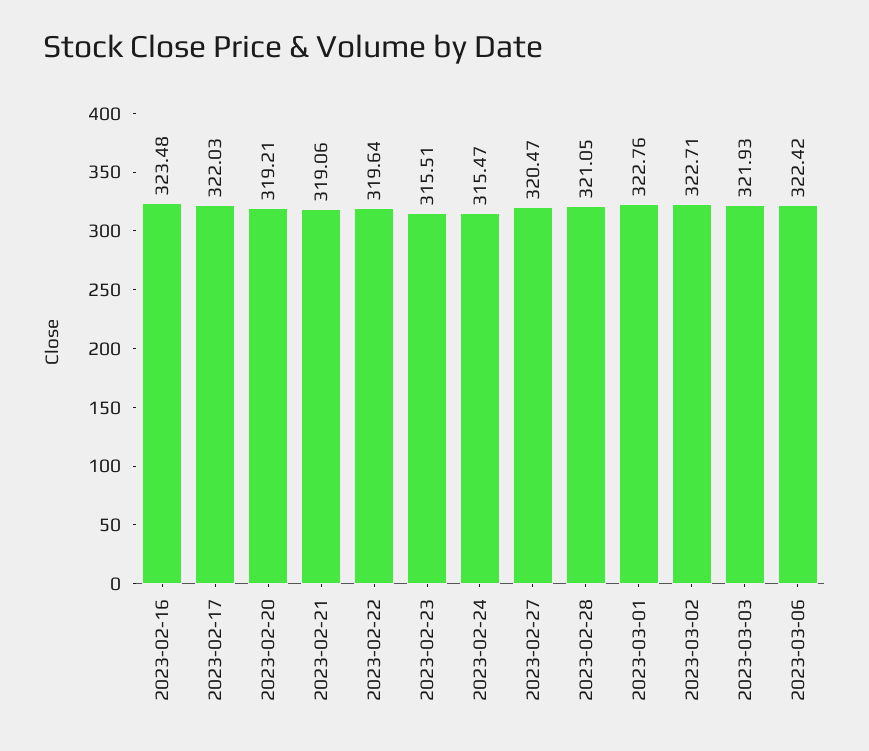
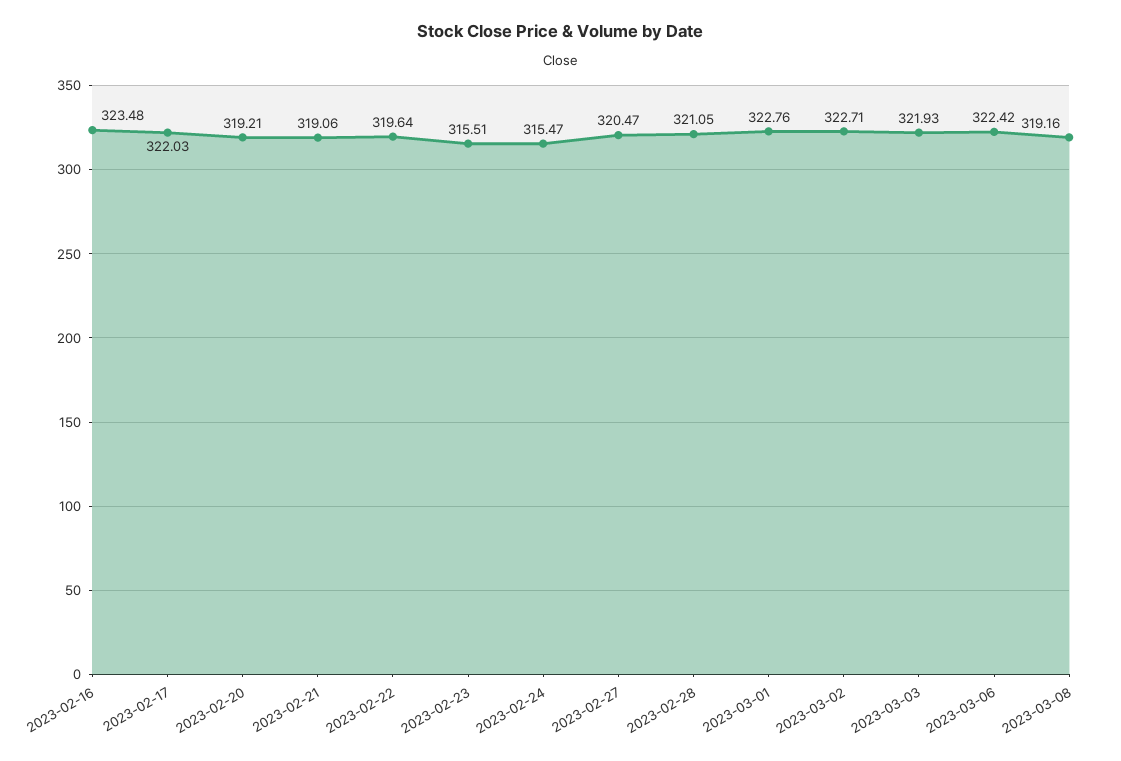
2023-03-08: none -> 319.16

